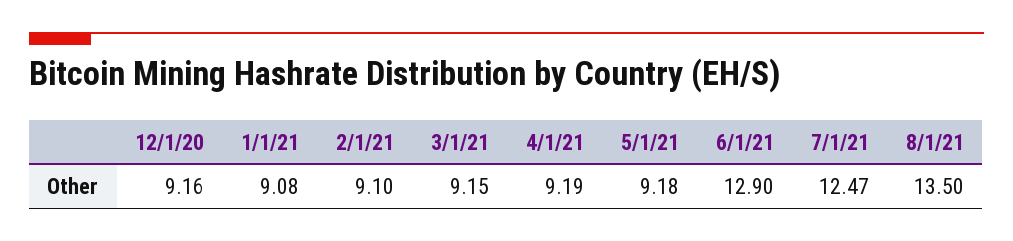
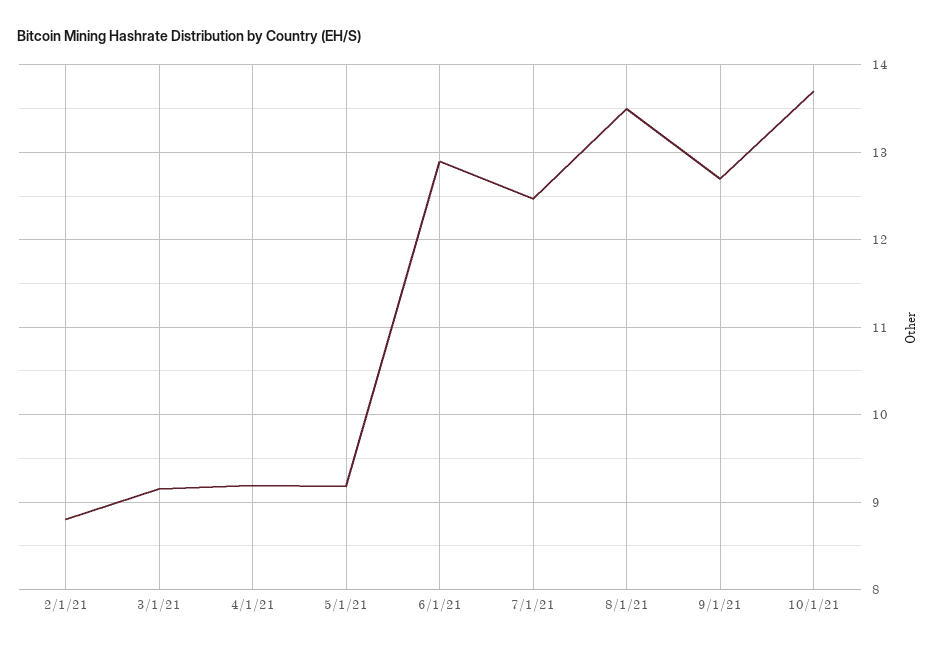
12/1/20: 9.16 -> none
1/1/21: 9.08 -> none
2/1/21: 9.1 -> 8.8
9/1/21: none -> 12.7
10/1/21: none -> 13.7

